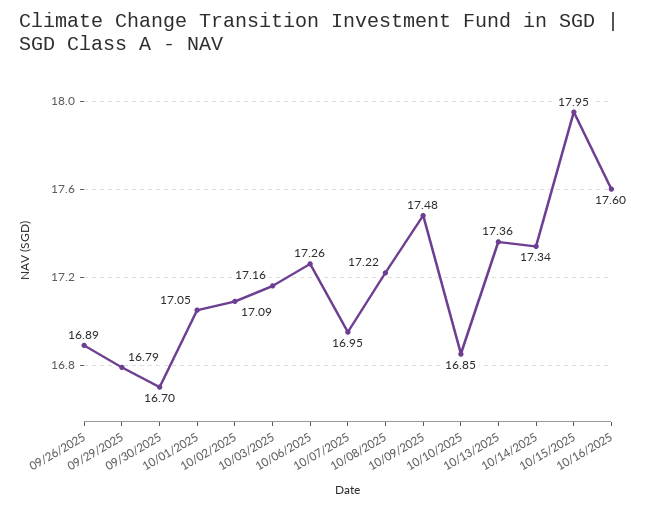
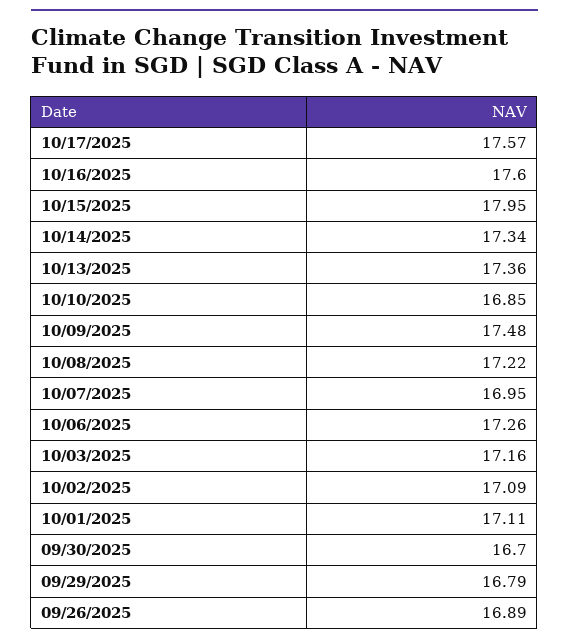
10/01/2025: 17.05 -> 17.11
10/17/2025: none -> 17.57

